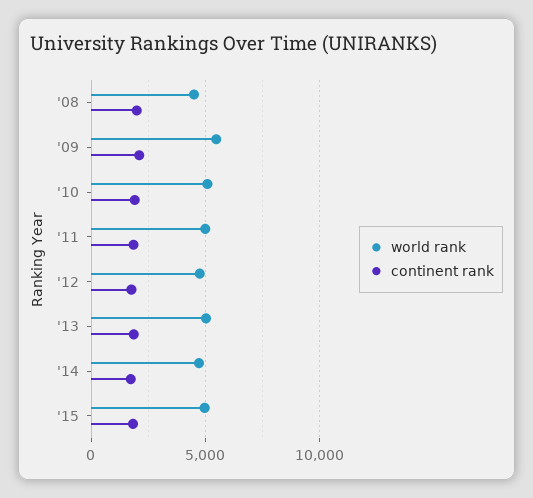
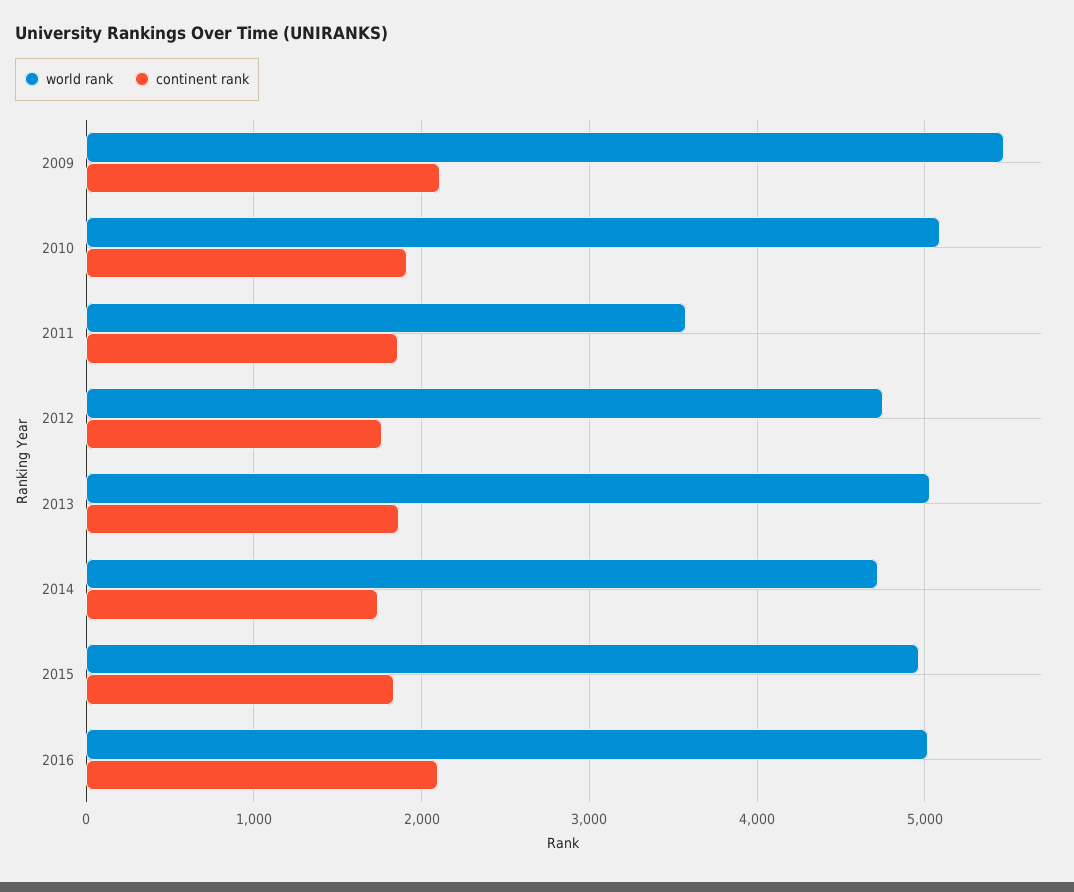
world rank, '08: 4500 -> none
continent rank, '08: 2000 -> none
world rank, '11: 5000 -> 3600
world rank, 2016: none -> 5000
continent rank, 2016: none -> 2100

